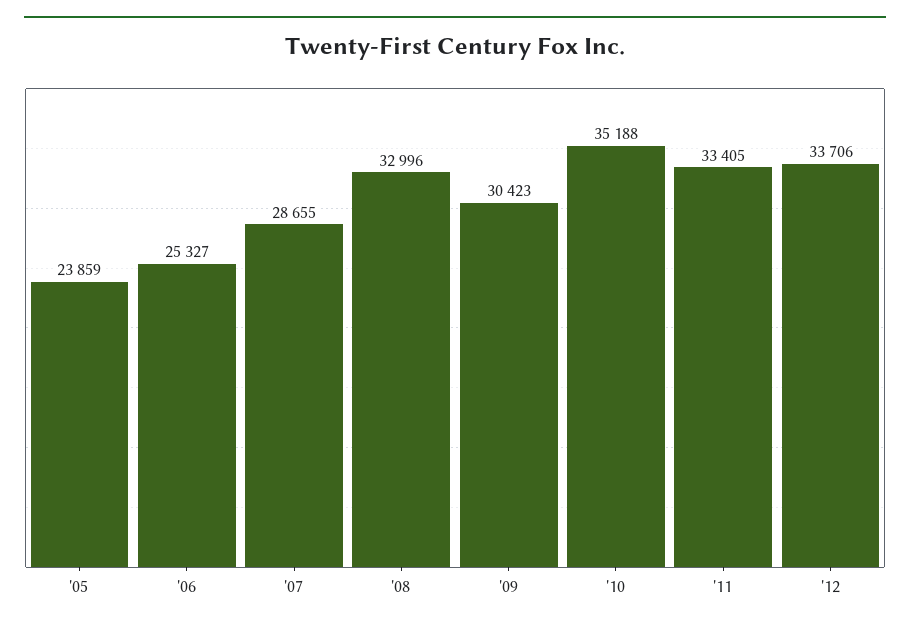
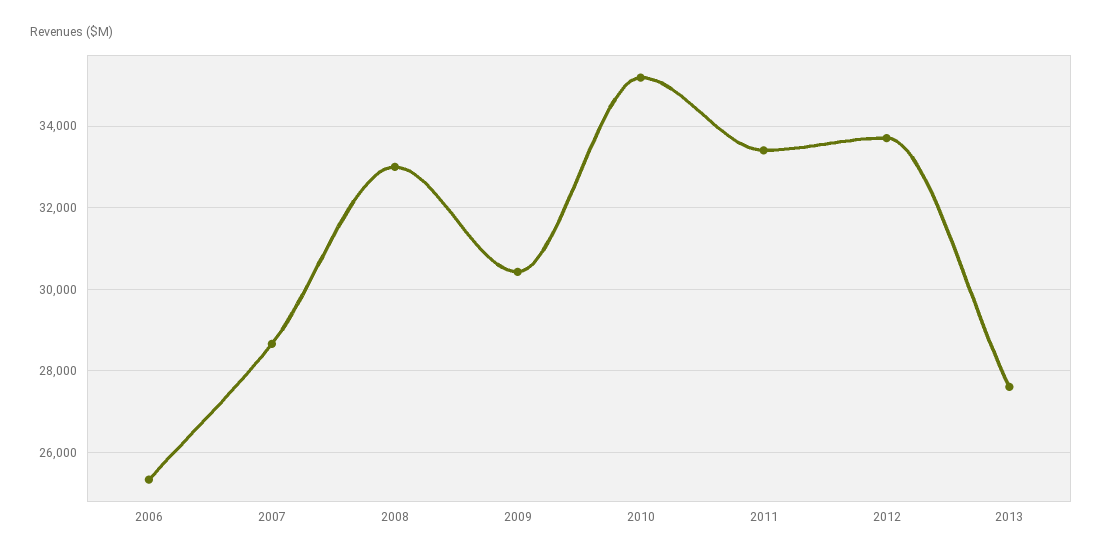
'05: 23859 -> none
2013: none -> 27600

